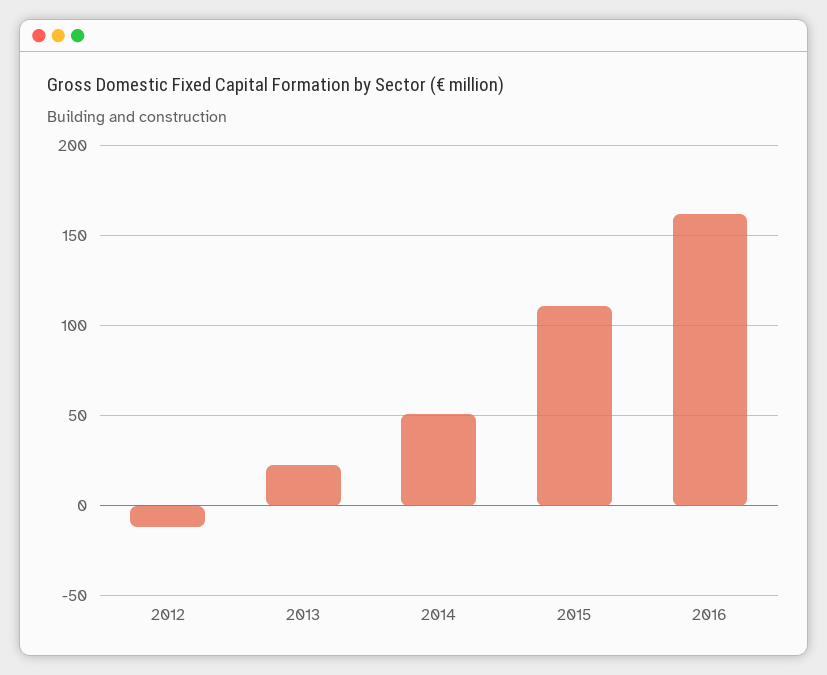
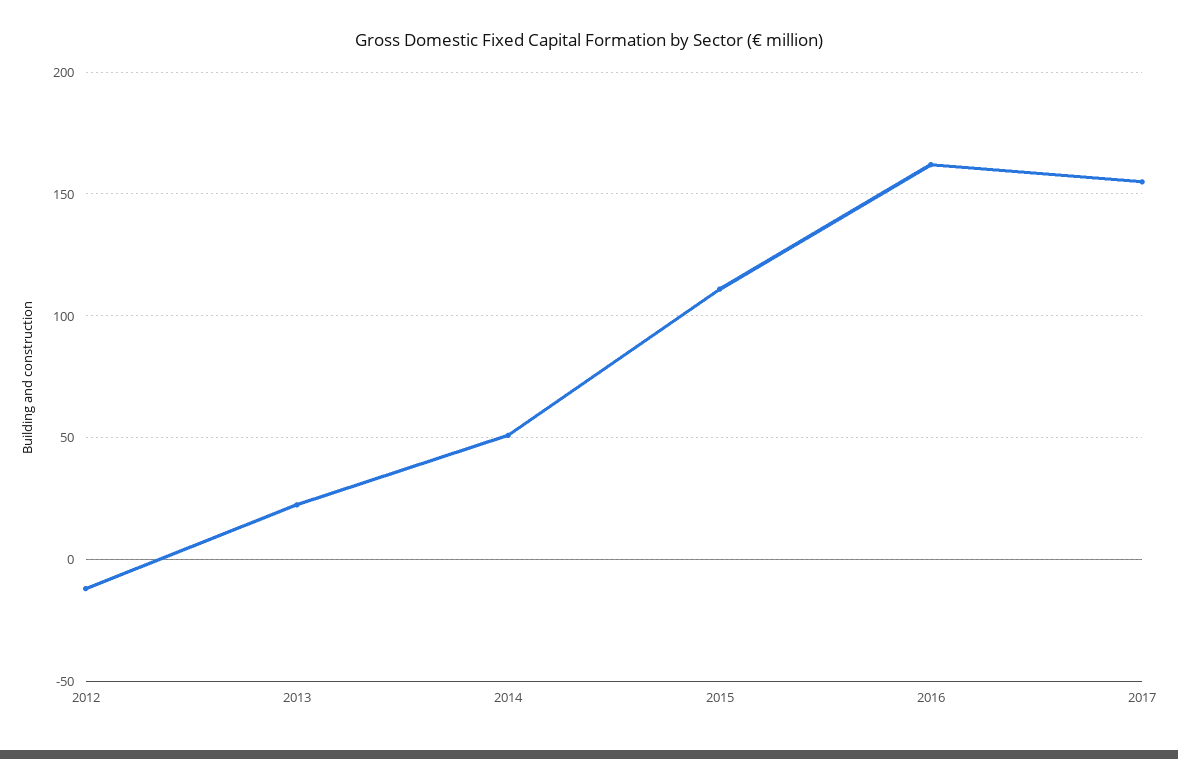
2017: none -> 155

